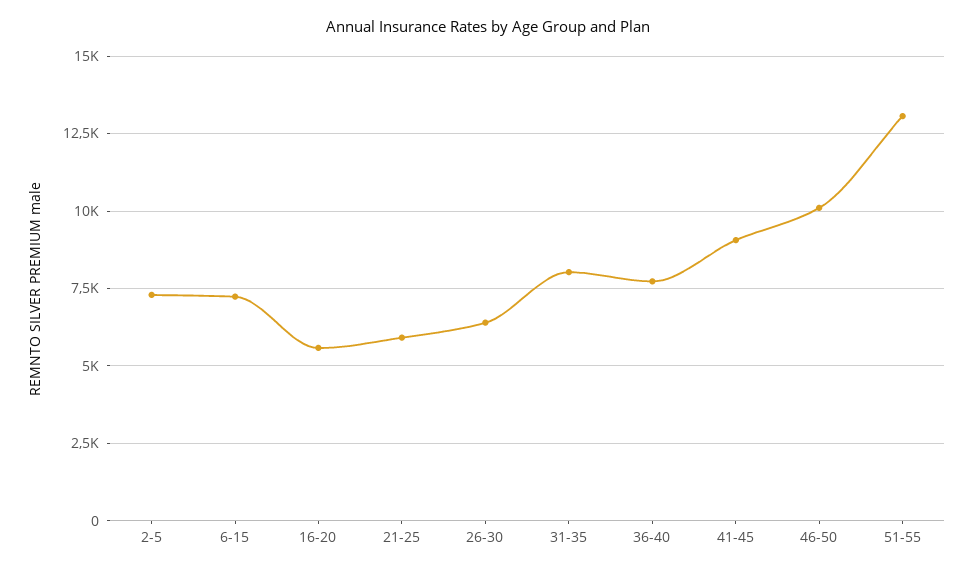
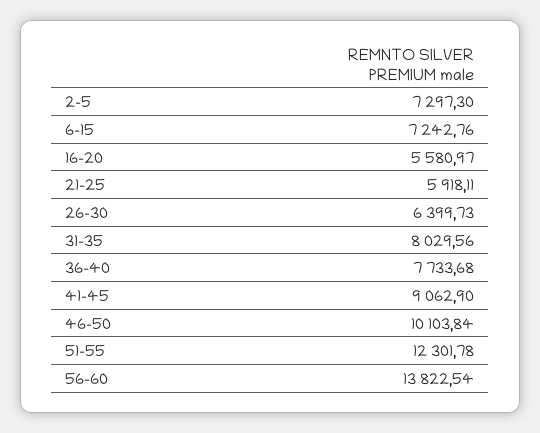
51-55: 13000 -> 12301.78
56-60: none -> 13822.54

